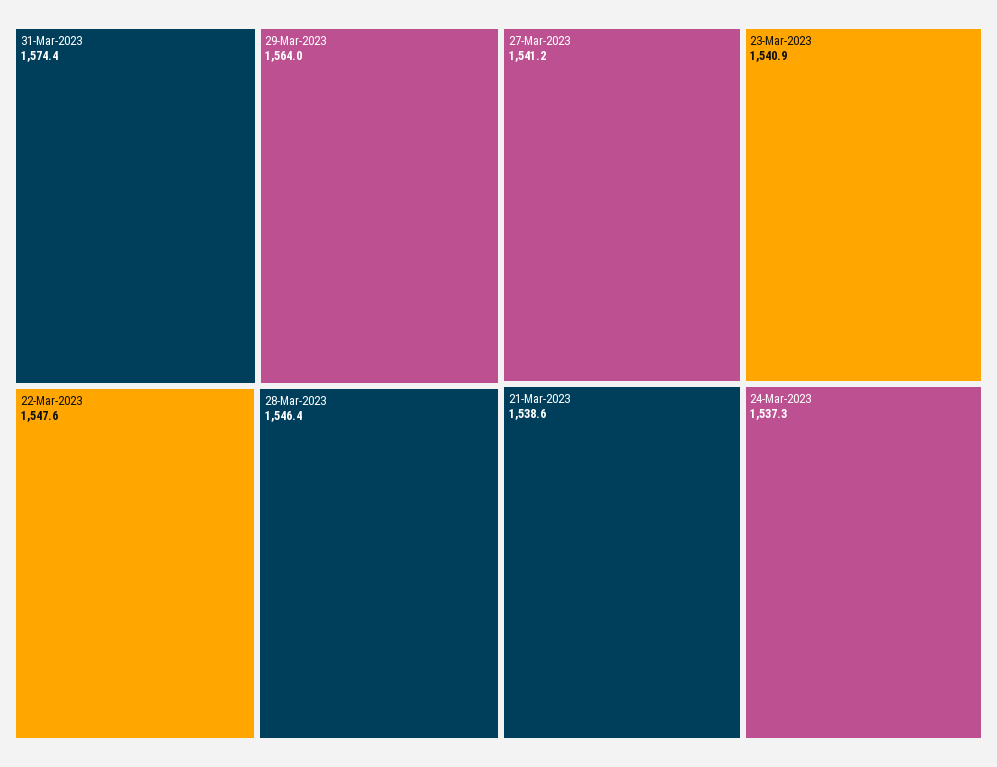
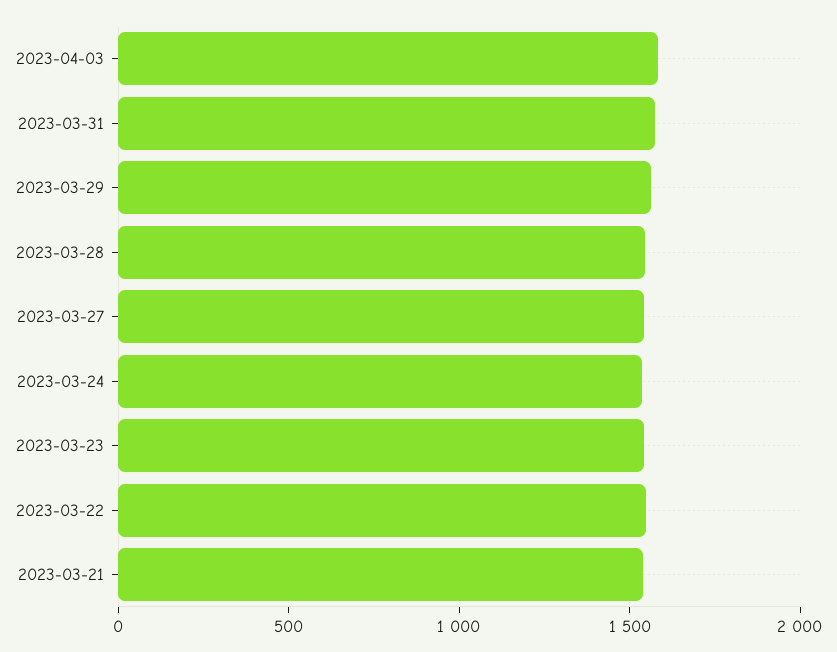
2023-04-03: none -> 1600

